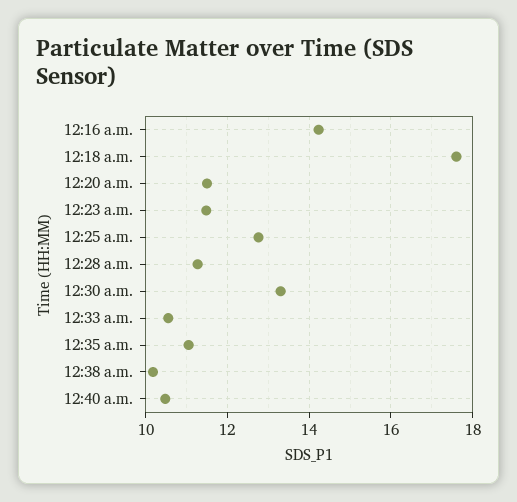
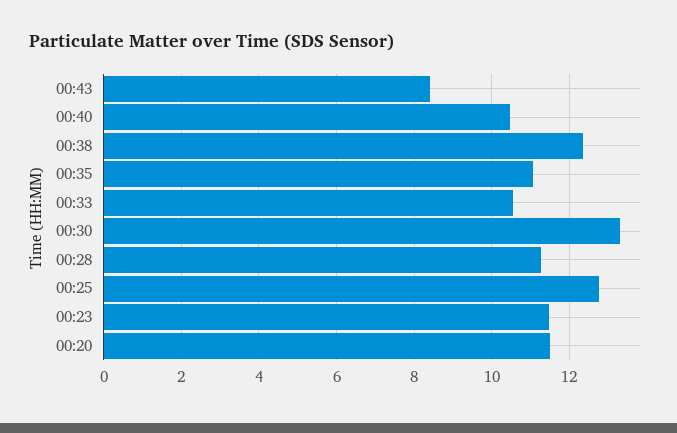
12:16 a.m.: 14.2 -> none
12:18 a.m.: 17.6 -> none
12:38 a.m.: 10.2 -> 12.4
00:43: none -> 8.4

